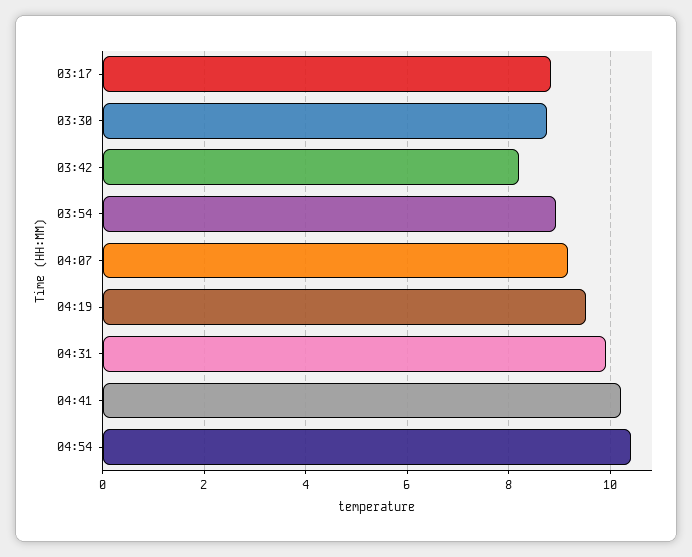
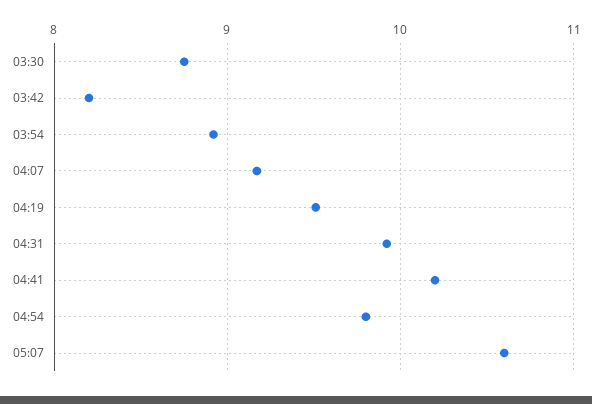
03:17: 8.8 -> none
04:54: 10.4 -> 9.8
05:07: none -> 10.6

